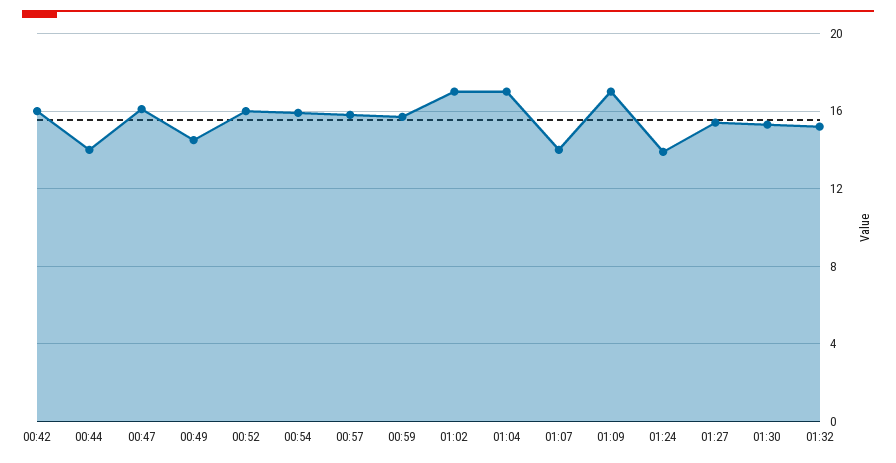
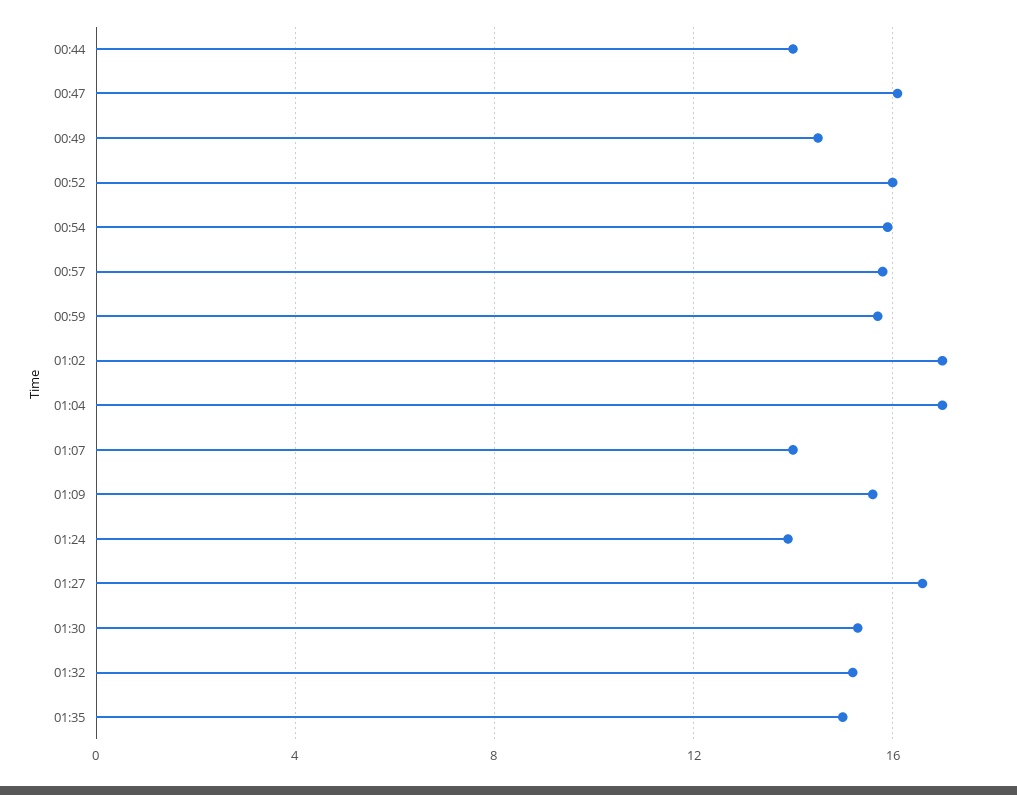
00:42: 16 -> none
01:09: 17 -> 15.5
01:27: 15.5 -> 16.5
01:35: none -> 15

